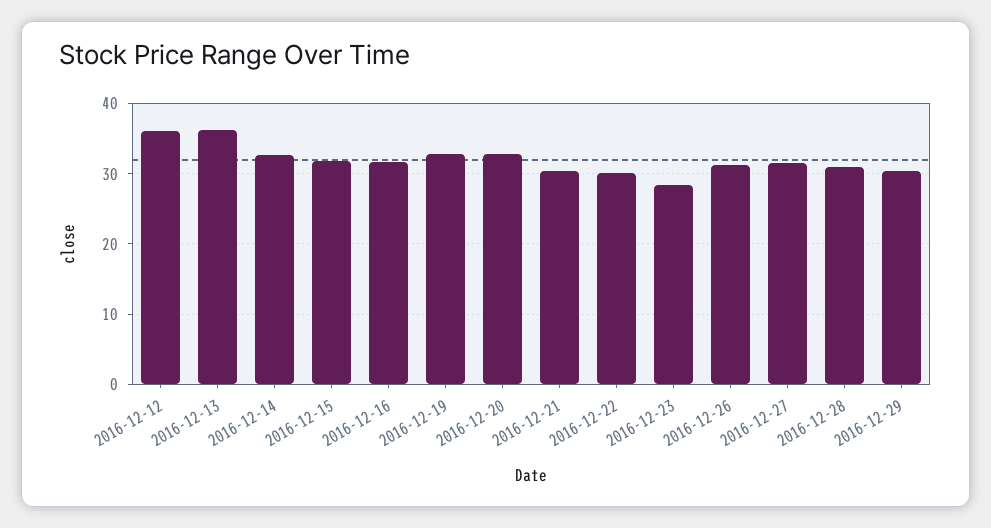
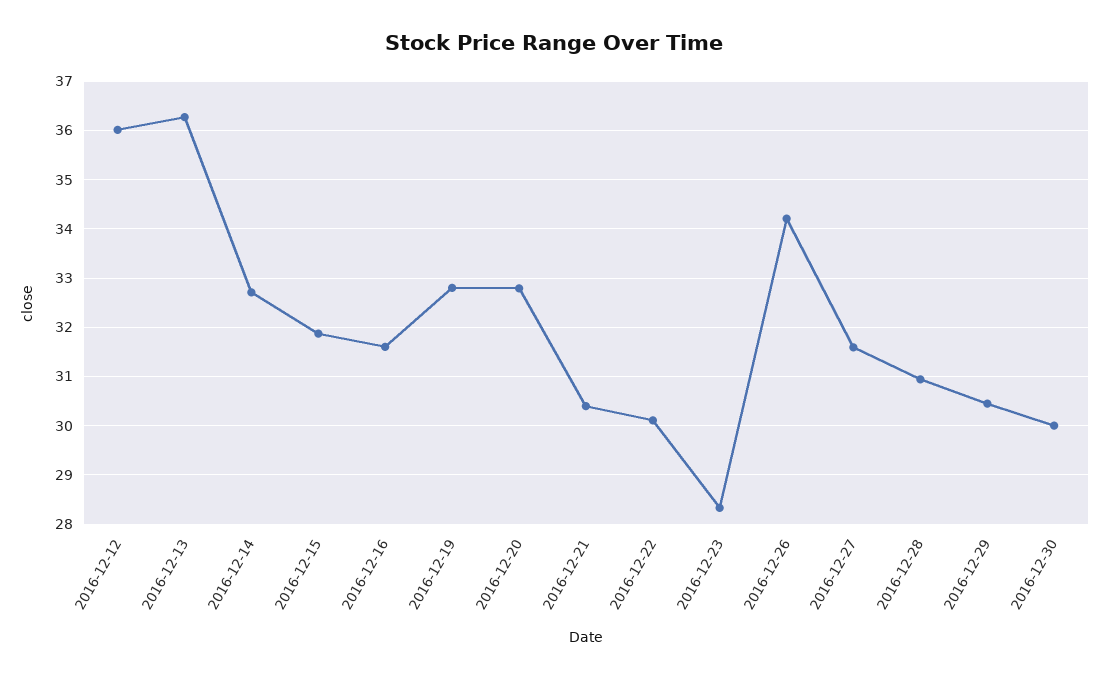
2016-12-26: 31 -> 34.2
2016-12-30: none -> 30

